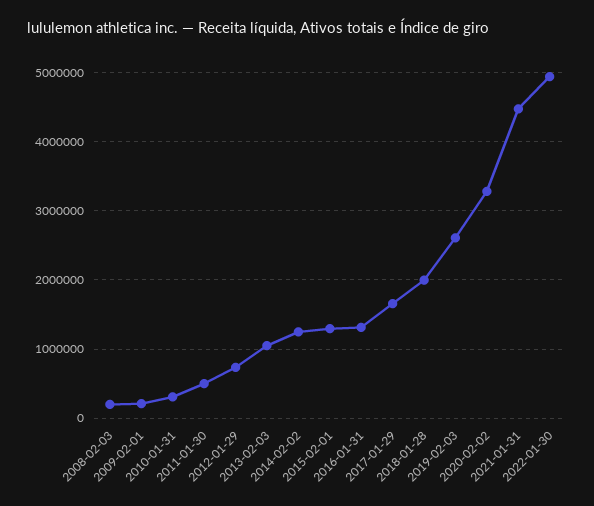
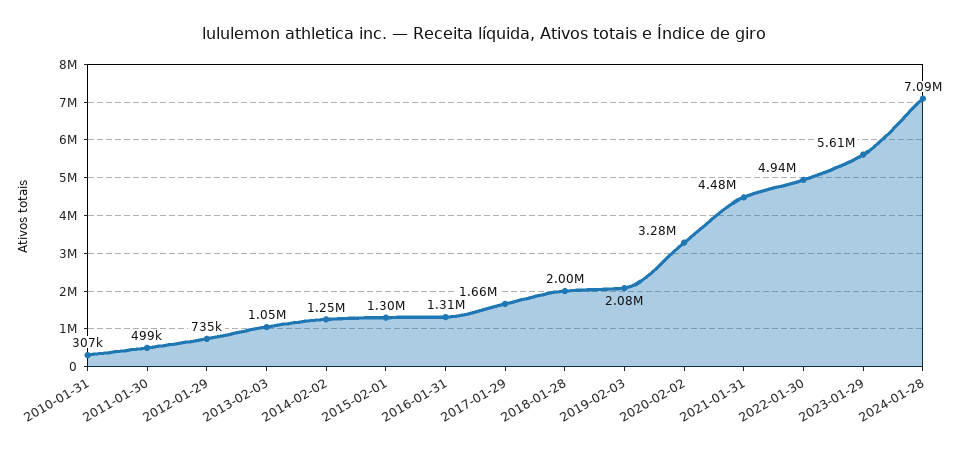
2008-02-03: 200000 -> none
2009-02-01: 200000 -> none
2019-02-03: 2600000 -> 2080000
2023-01-29: none -> 5610000
2024-01-28: none -> 7090000

